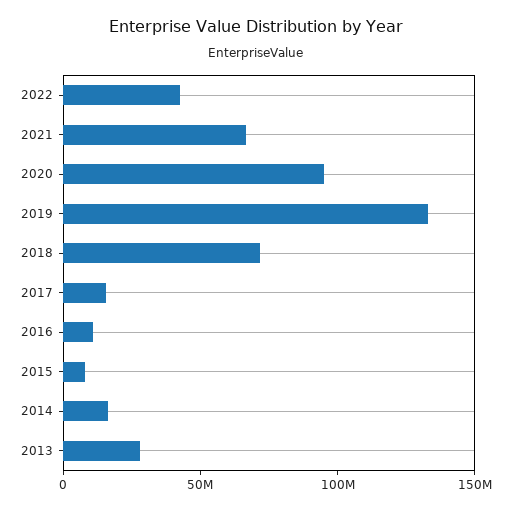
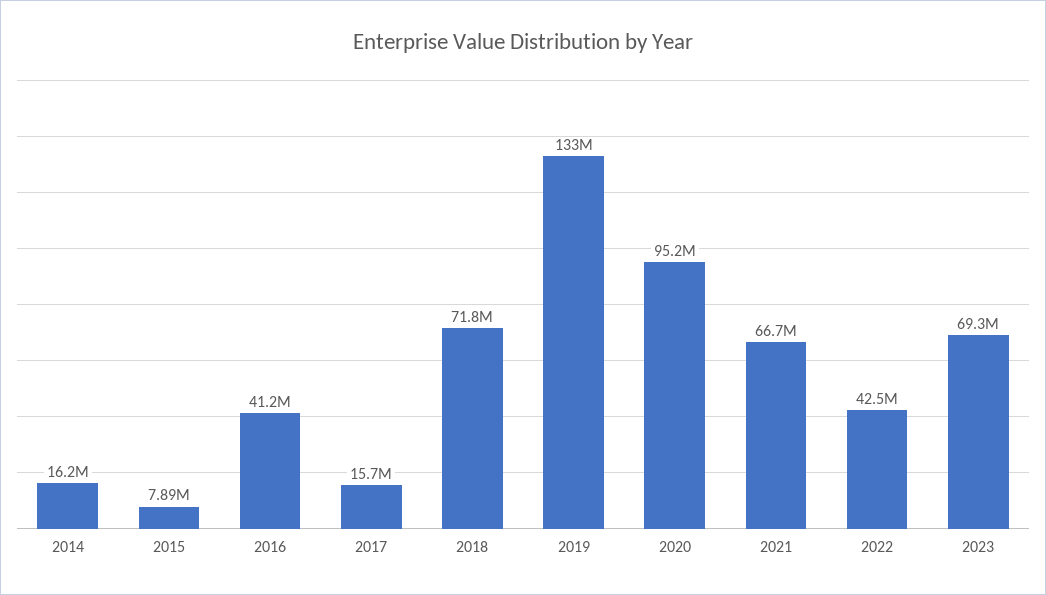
2016: 10000000 -> 41200000
2013: 30000000 -> none
2023: none -> 69300000

